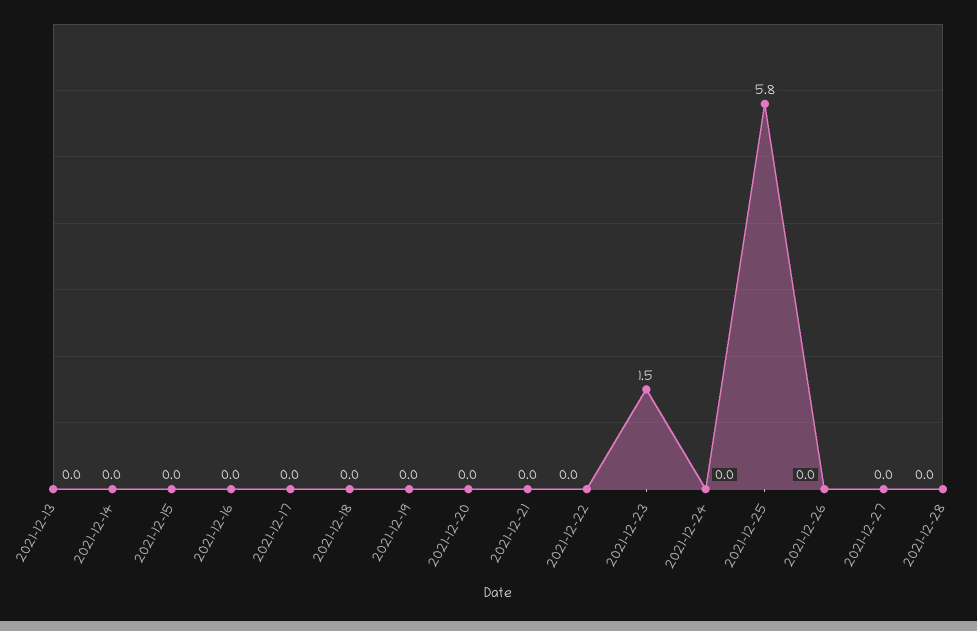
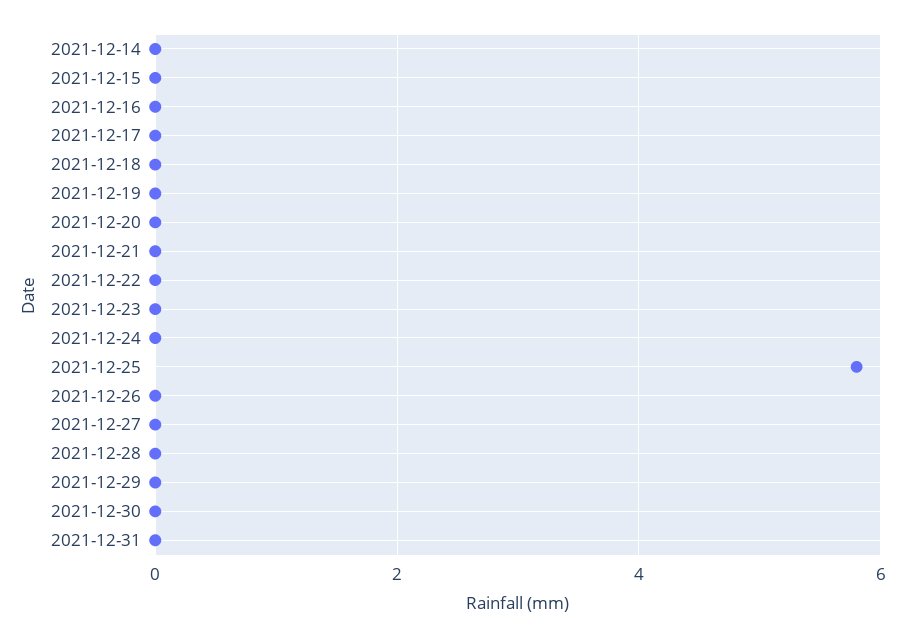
2021-12-13: 0 -> none
2021-12-23: 1.5 -> 0
2021-12-29: none -> 0
2021-12-30: none -> 0
2021-12-31: none -> 0

